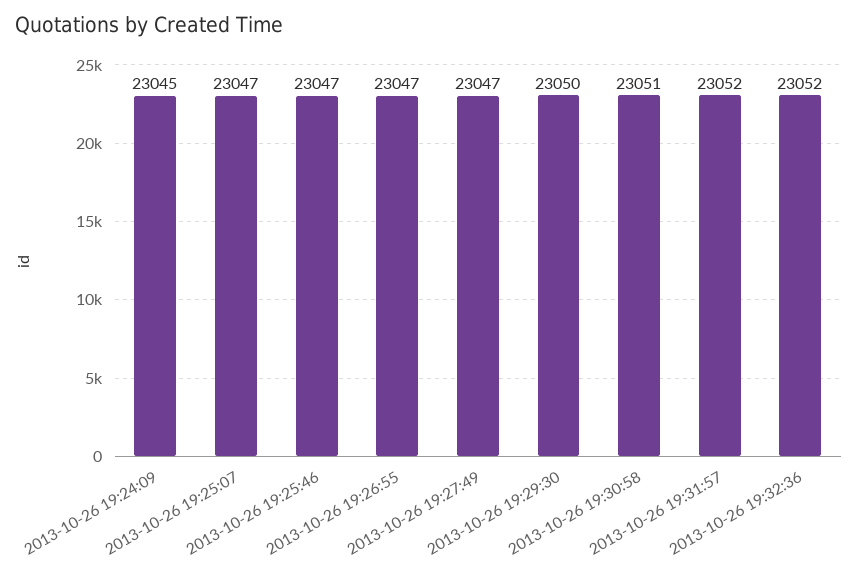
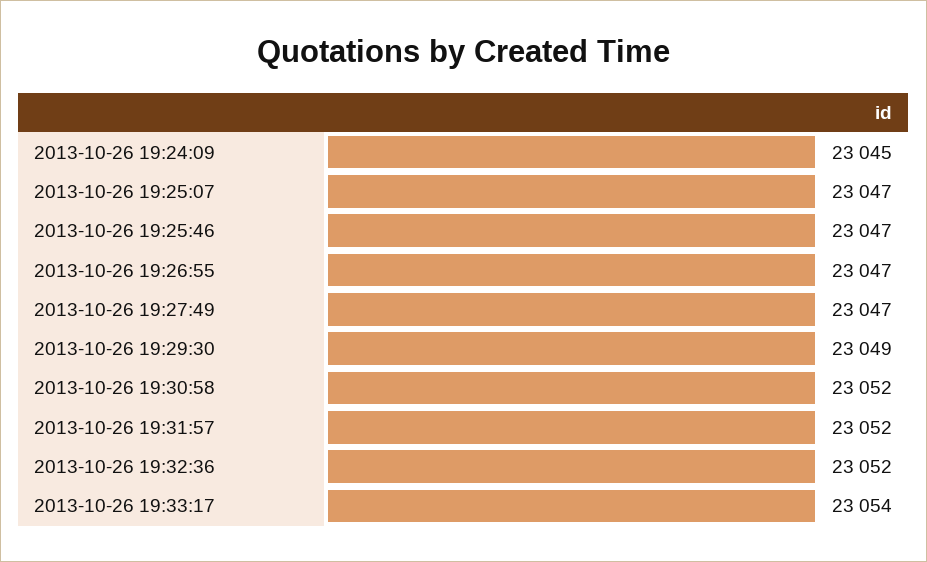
2013-10-26 19:29:30: 23050 -> 23049
2013-10-26 19:30:58: 23051 -> 23052
2013-10-26 19:33:17: none -> 23054

